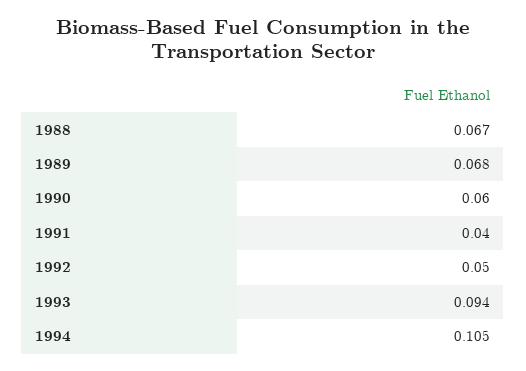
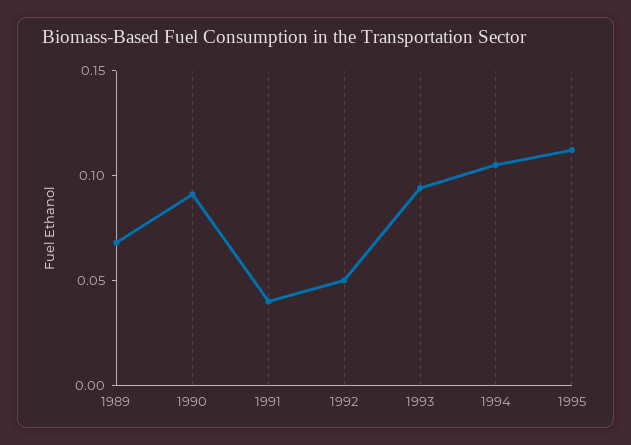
1988: 0.067 -> none
1990: 0.06 -> 0.09
1995: none -> 0.11

